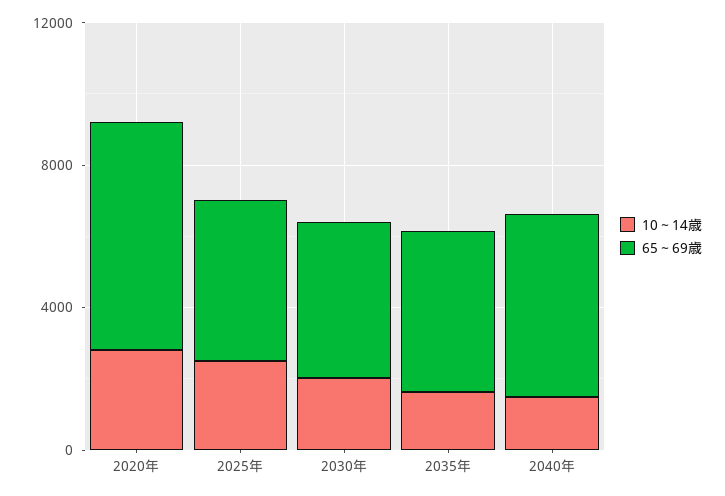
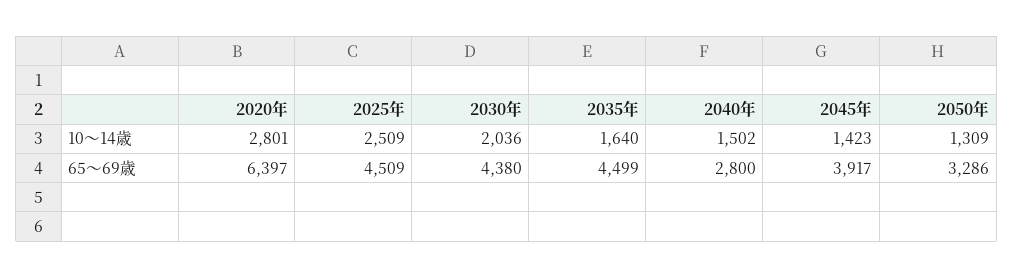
65～69歳, 2040年: 5000 -> 2800
10～14歳, 2045年: none -> 1423
10～14歳, 2050年: none -> 1309
65～69歳, 2045年: none -> 3917
65～69歳, 2050年: none -> 3286

